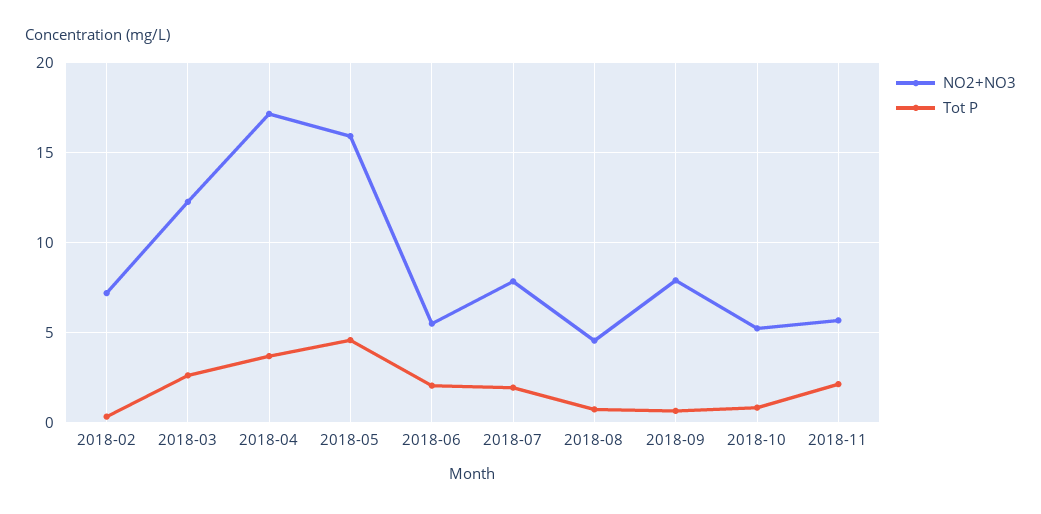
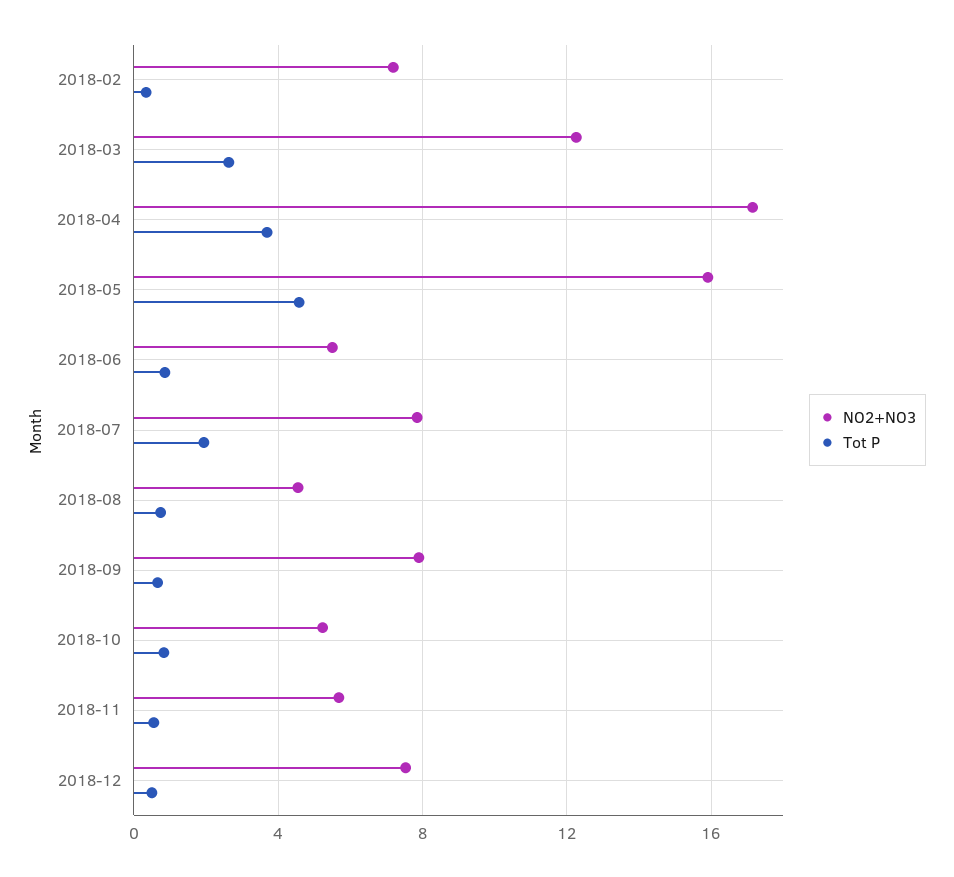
Tot P, 2018-06: 2 -> 1
Tot P, 2018-11: 2 -> 0.5
NO2+NO3, 2018-12: none -> 7.5
Tot P, 2018-12: none -> 0.5

